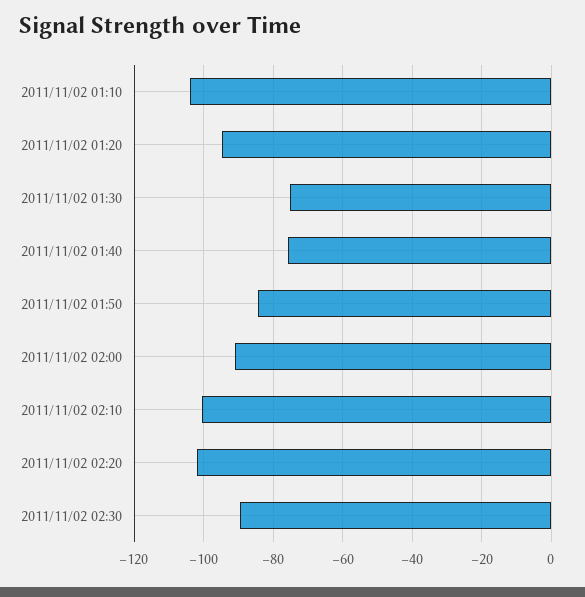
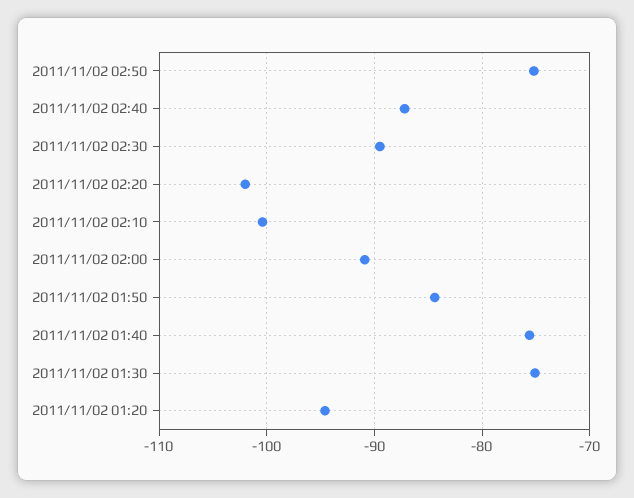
2011/11/02 01:10: -104 -> none
2011/11/02 02:50: none -> -75
2011/11/02 02:40: none -> -87

